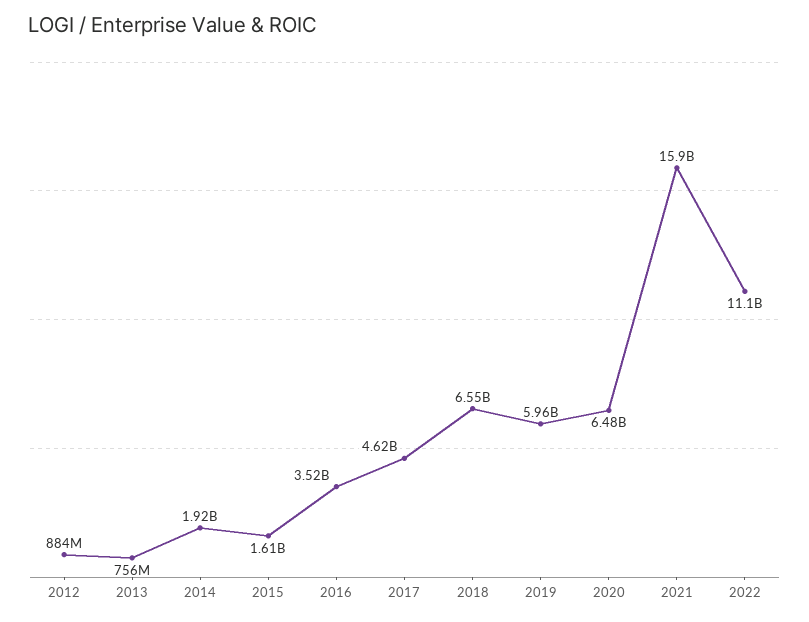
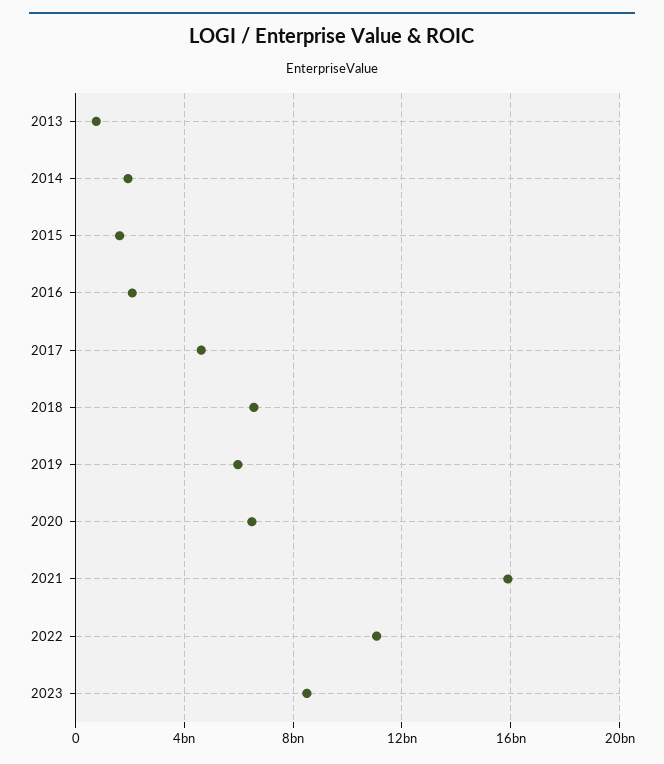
2012: 884000000 -> none
2016: 3520000000 -> 2000000000
2023: none -> 8500000000

